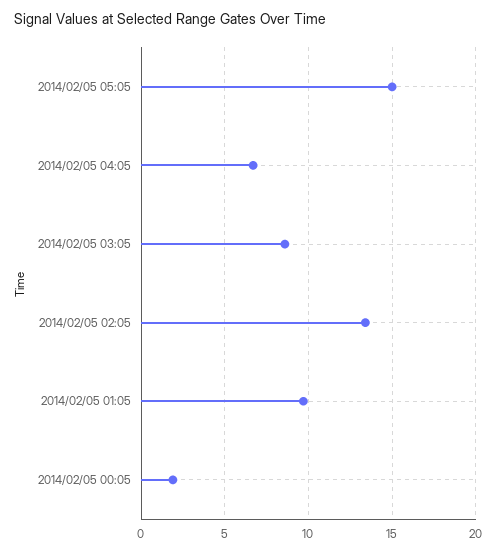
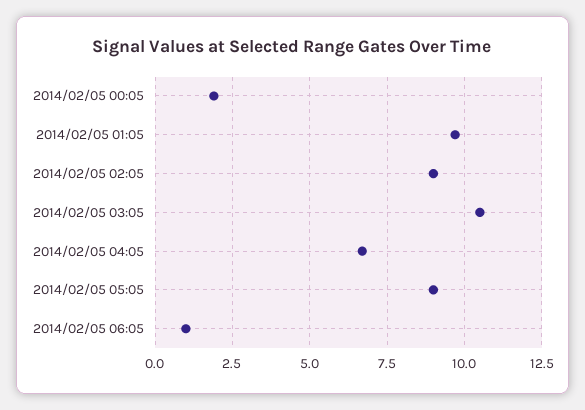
2014/02/05 05:05: 15 -> 9
2014/02/05 03:05: 8.5 -> 10.5
2014/02/05 02:05: 13.5 -> 9
2014/02/05 06:05: none -> 1

